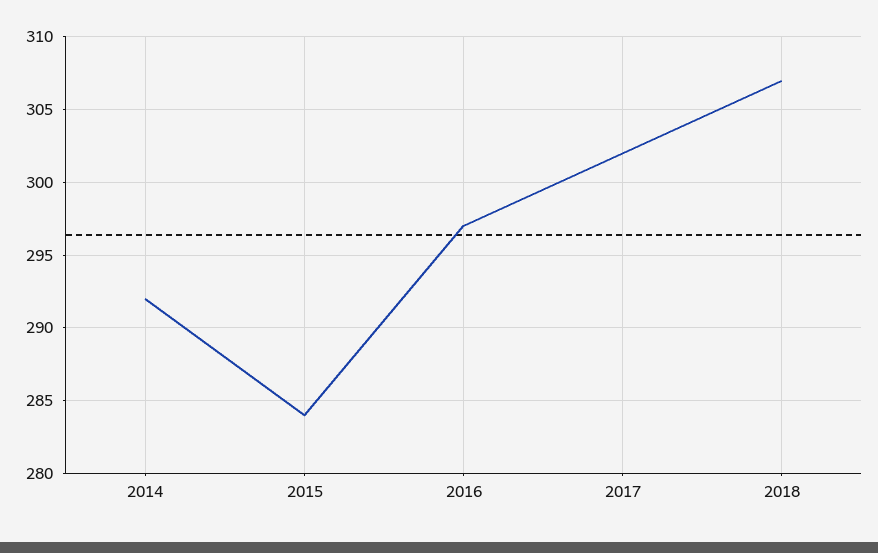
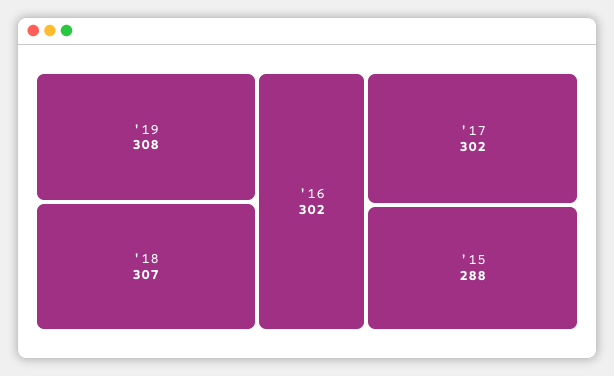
2014: 292 -> none
2015: 284 -> 288
2016: 297 -> 302
'19: none -> 308

